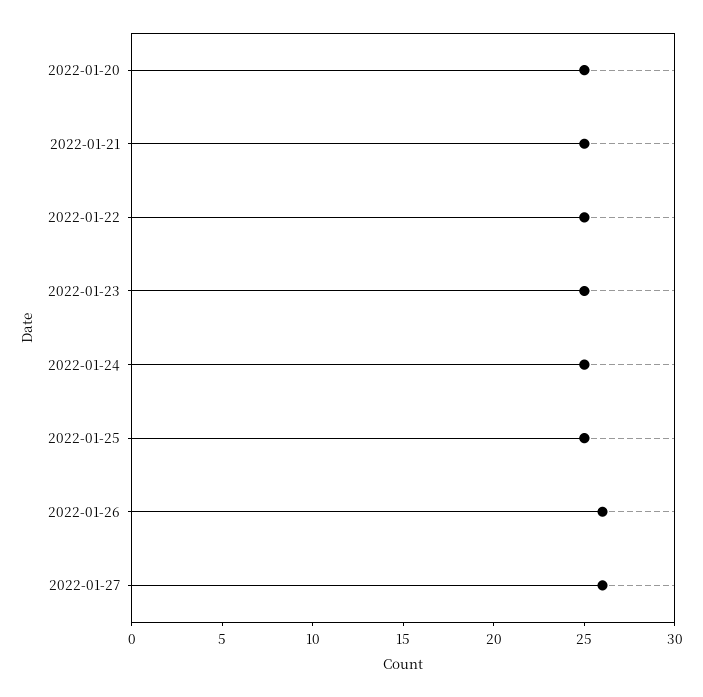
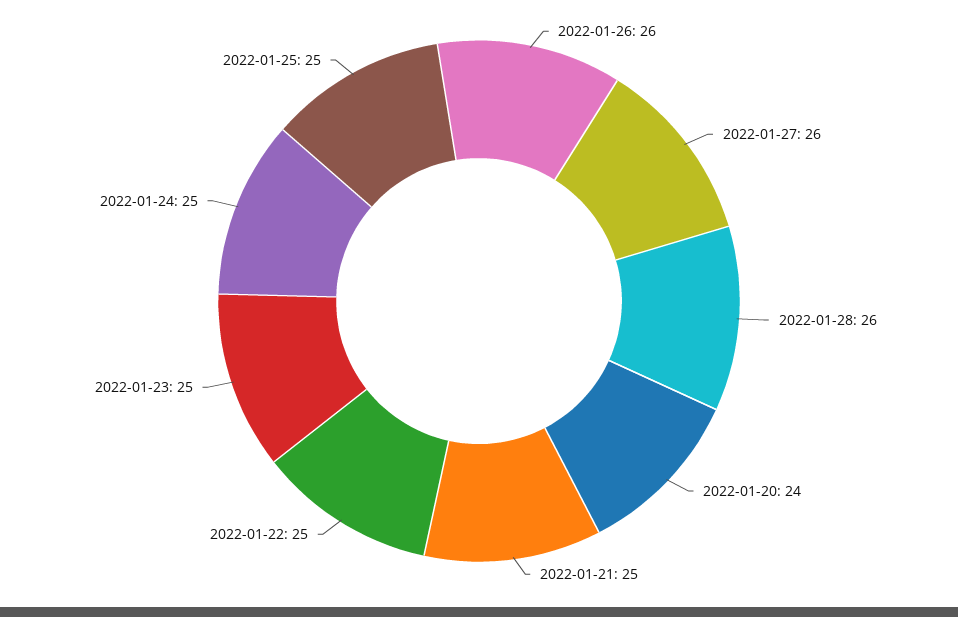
2022-01-20: 25 -> 24
2022-01-28: none -> 26

